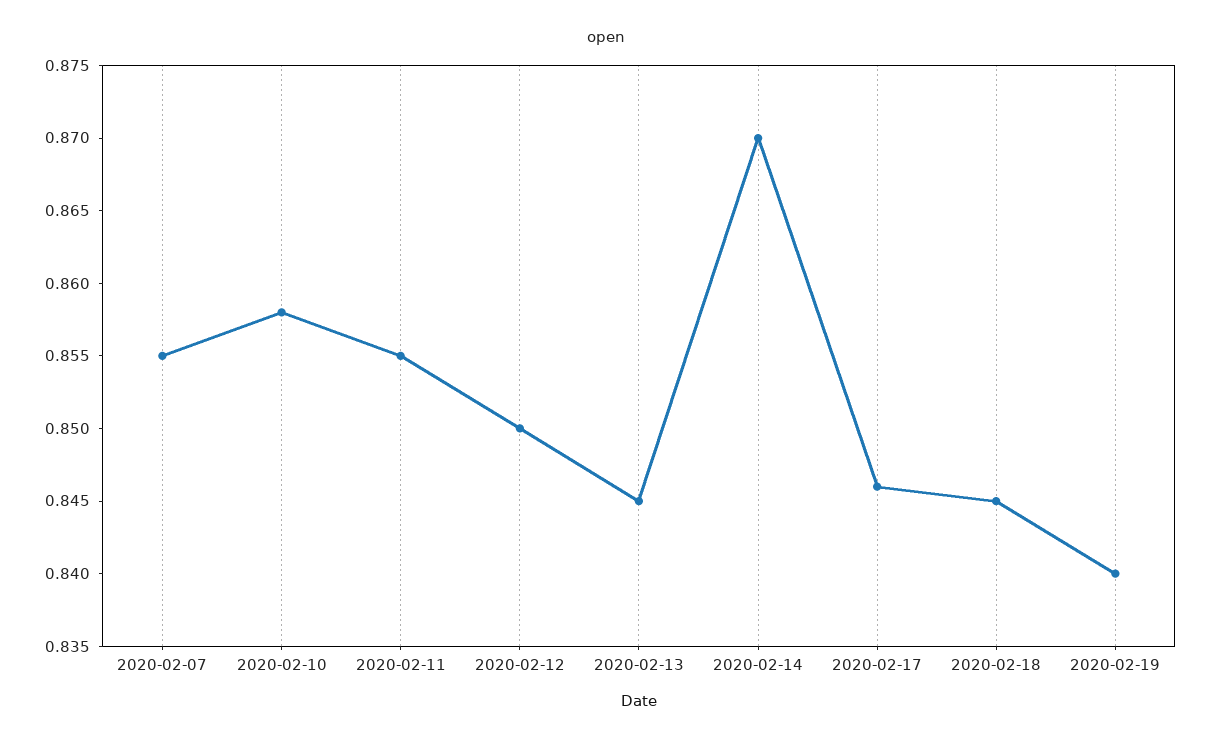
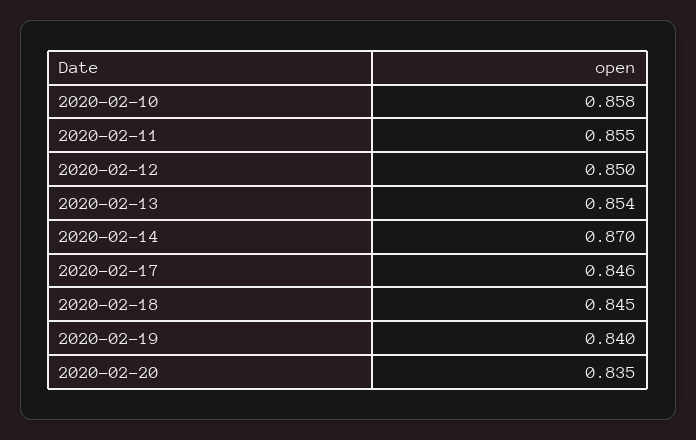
2020-02-07: 0.855 -> none
2020-02-13: 0.845 -> 0.854
2020-02-20: none -> 0.835

